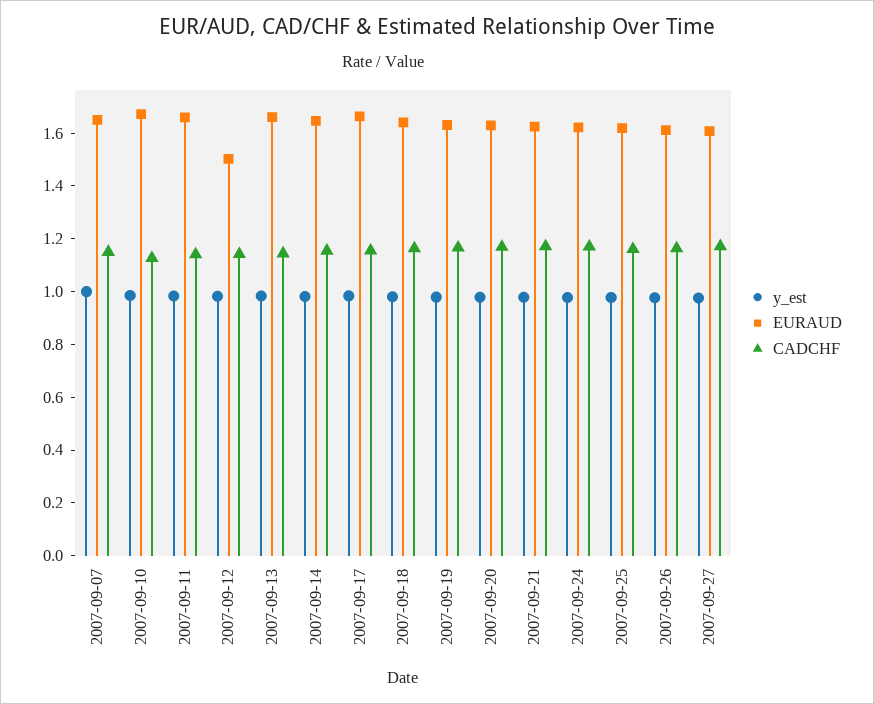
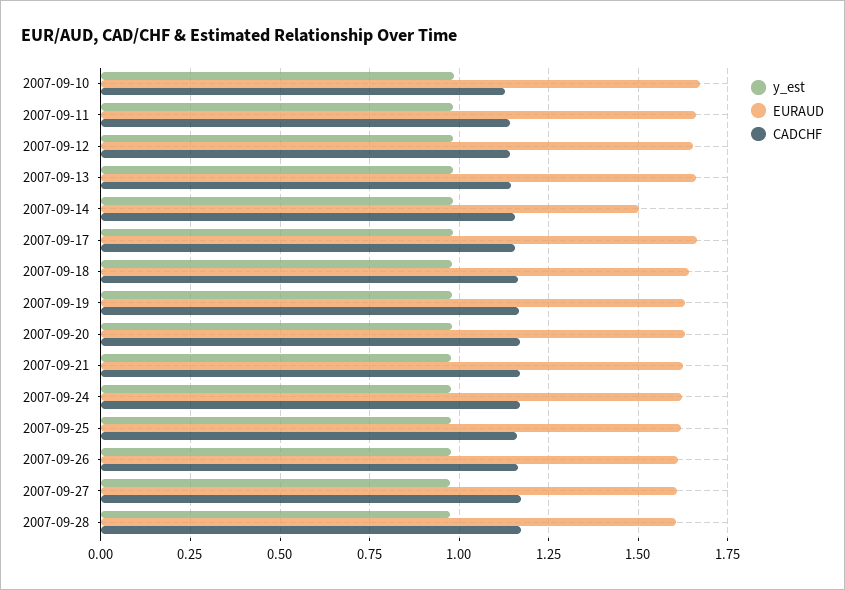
y_est, 2007-09-07: 1 -> none
EURAUD, 2007-09-07: 1.65 -> none
CADCHF, 2007-09-07: 1.15 -> none
EURAUD, 2007-09-12: 1.5 -> 1.65
EURAUD, 2007-09-14: 1.65 -> 1.5
y_est, 2007-09-28: none -> 0.975
EURAUD, 2007-09-28: none -> 1.6
CADCHF, 2007-09-28: none -> 1.175

